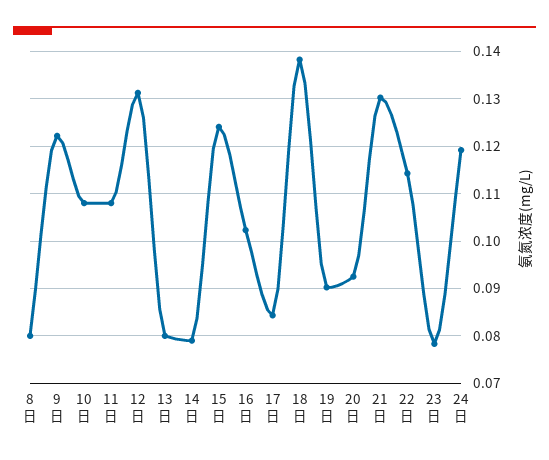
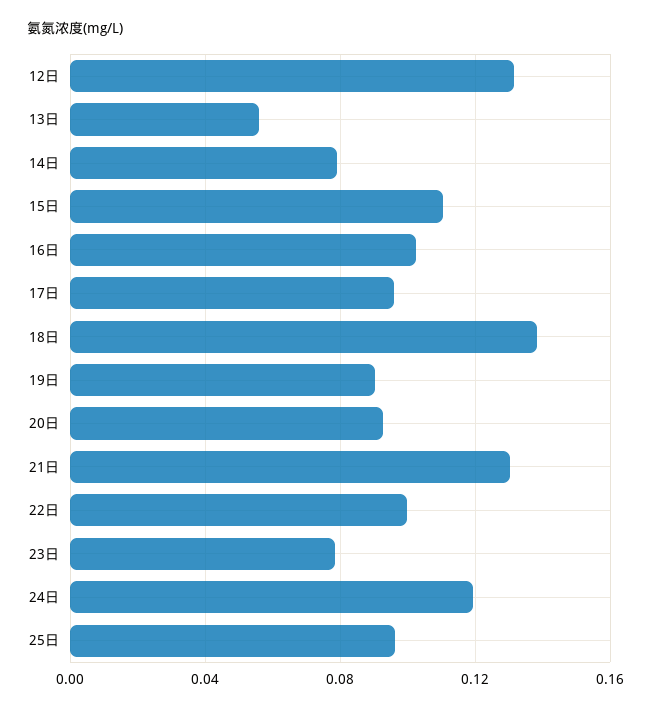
8日: 0.08 -> none
9日: 0.122 -> none
10日: 0.108 -> none
11日: 0.108 -> none
13日: 0.08 -> 0.055
15日: 0.124 -> 0.11
17日: 0.084 -> 0.095
22日: 0.114 -> 0.1
25日: none -> 0.095

